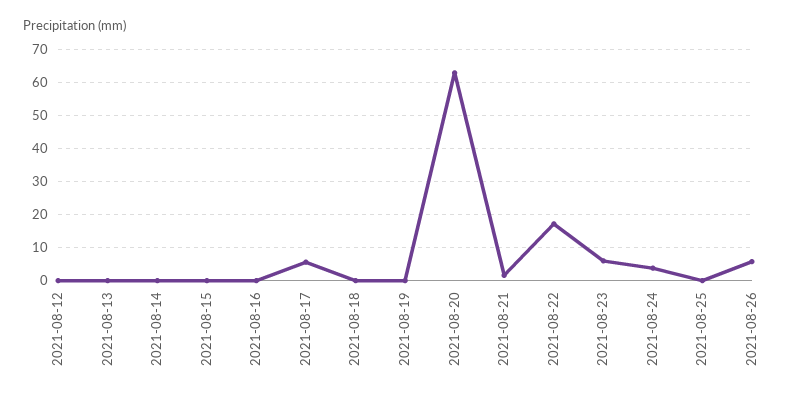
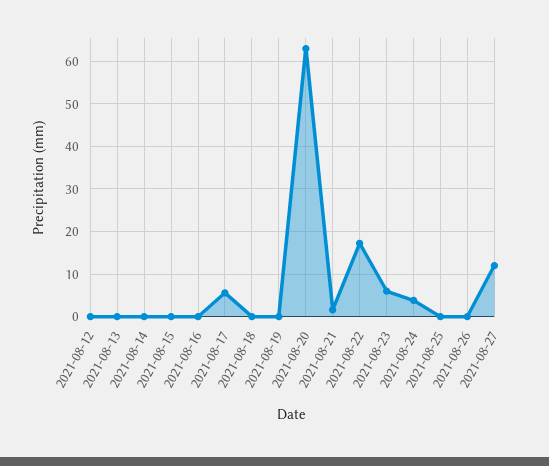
2021-08-26: 6 -> 0
2021-08-27: none -> 12

